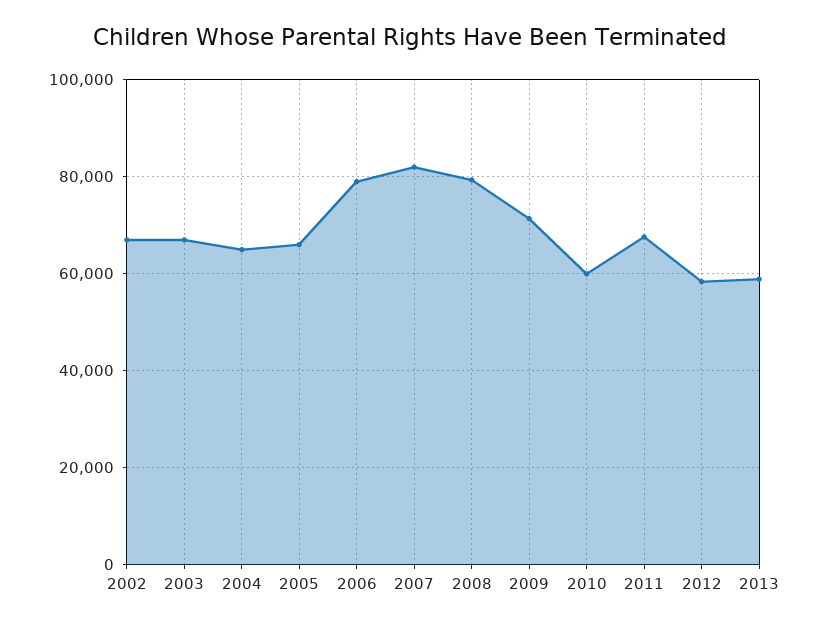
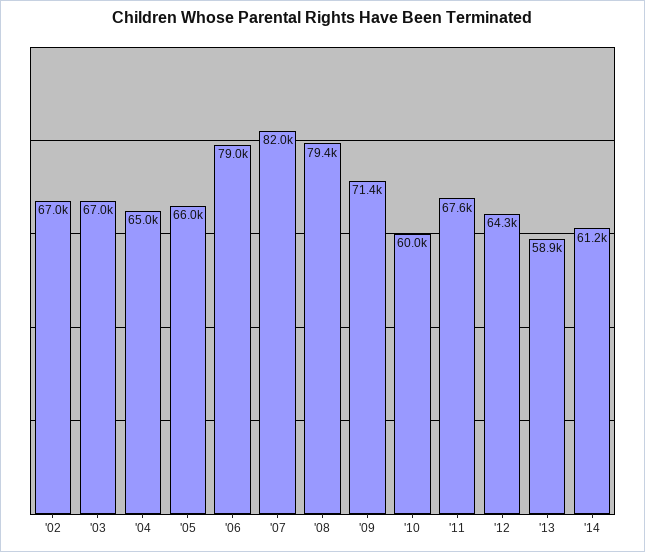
2012: 58000 -> 64300
'14: none -> 61200

